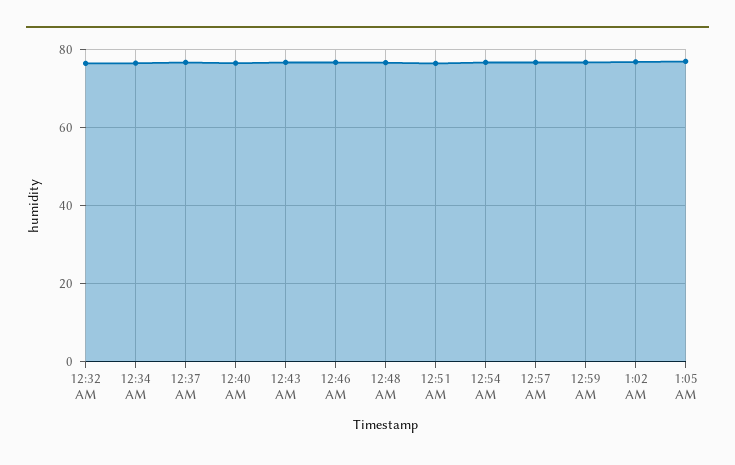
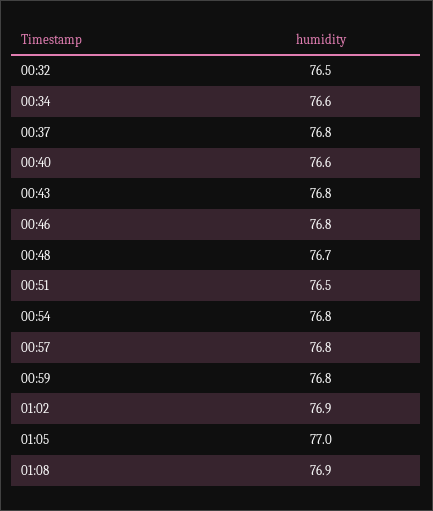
01:08: none -> 76.9

